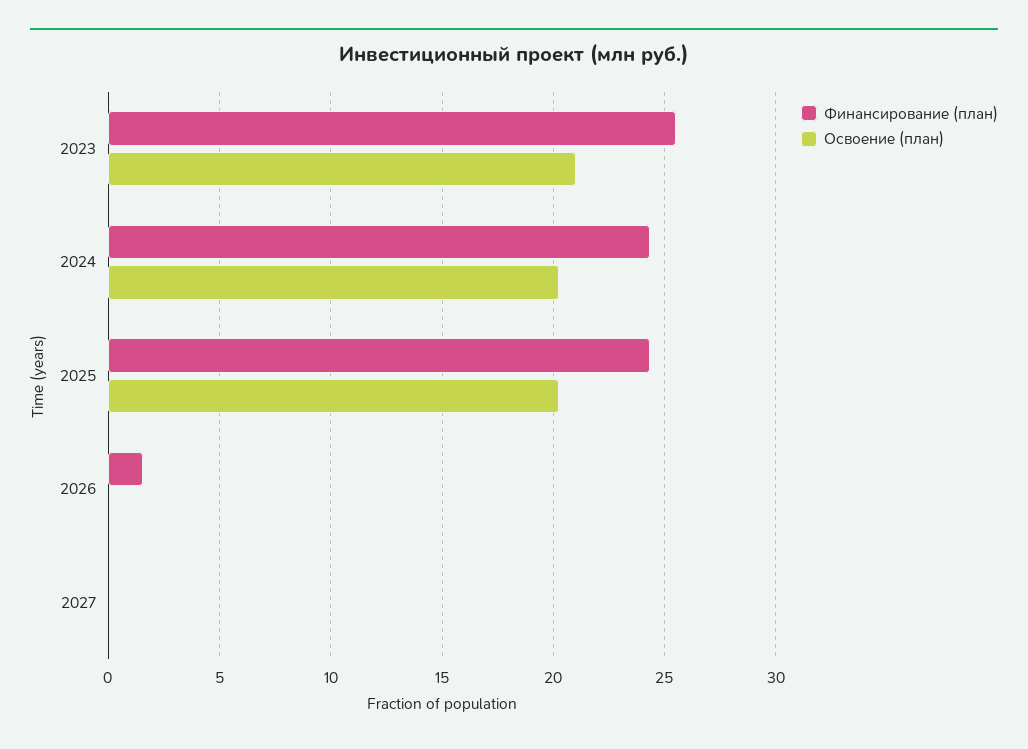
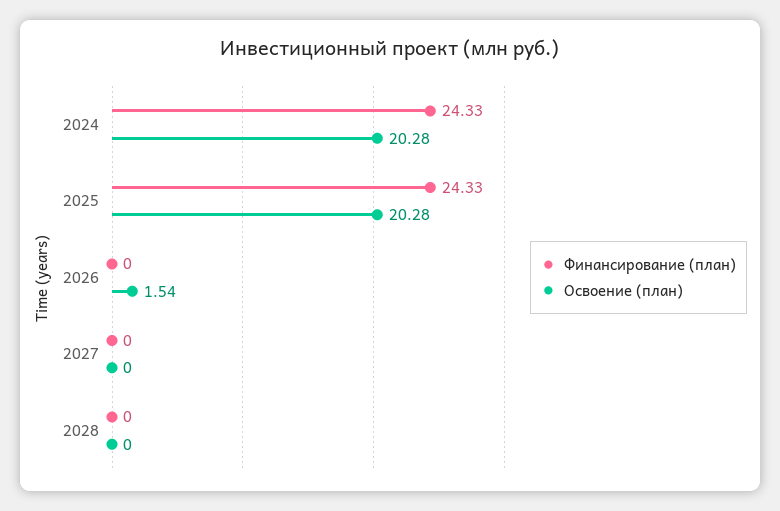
Финансирование (план), 2023: 25.5 -> none
Освоение (план), 2023: 21 -> none
Финансирование (план), 2026: 1.5 -> 0
Освоение (план), 2026: 0 -> 1.54
Финансирование (план), 2028: none -> 0
Освоение (план), 2028: none -> 0

